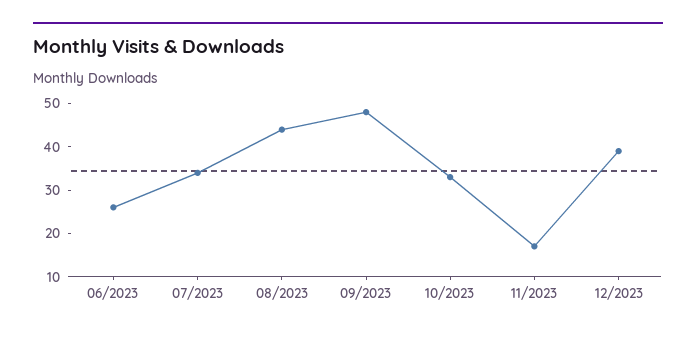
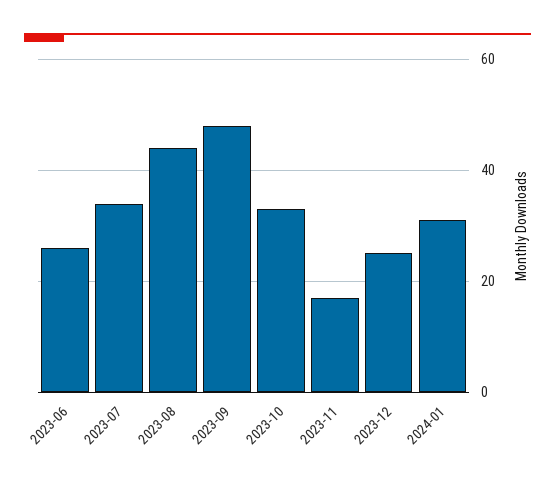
12/2023: 40 -> 25
2024-01: none -> 30

